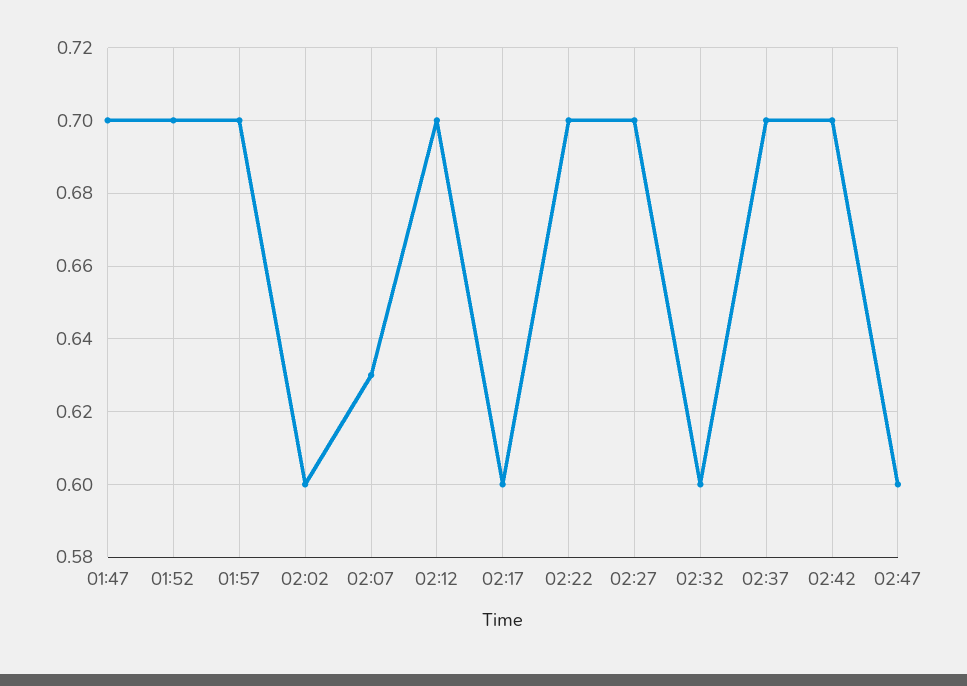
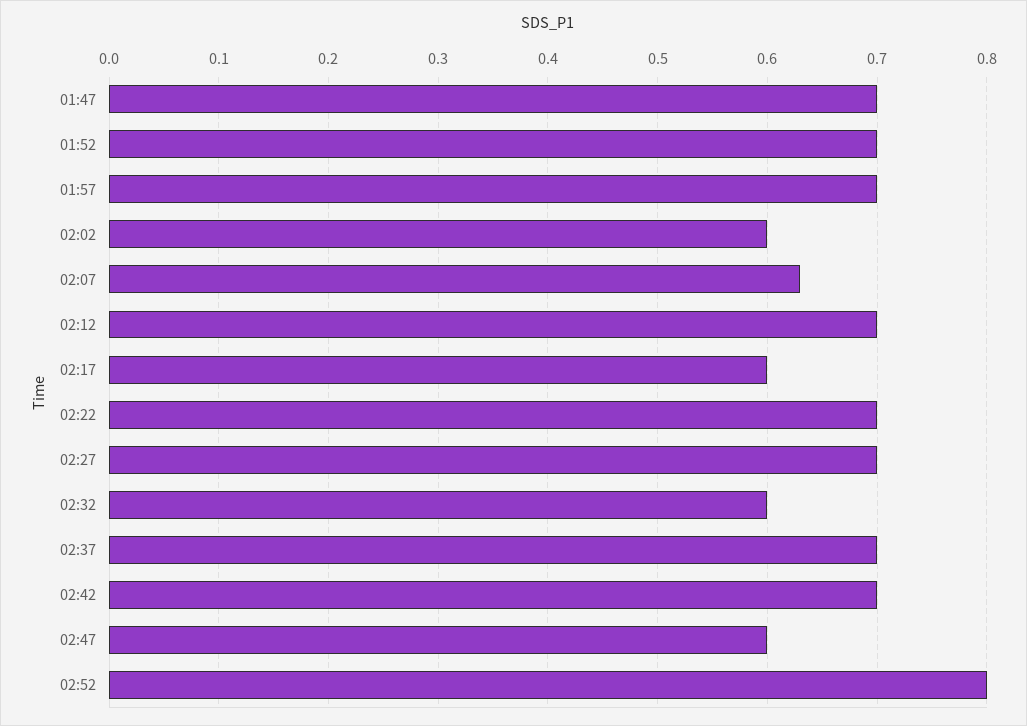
02:52: none -> 0.8

